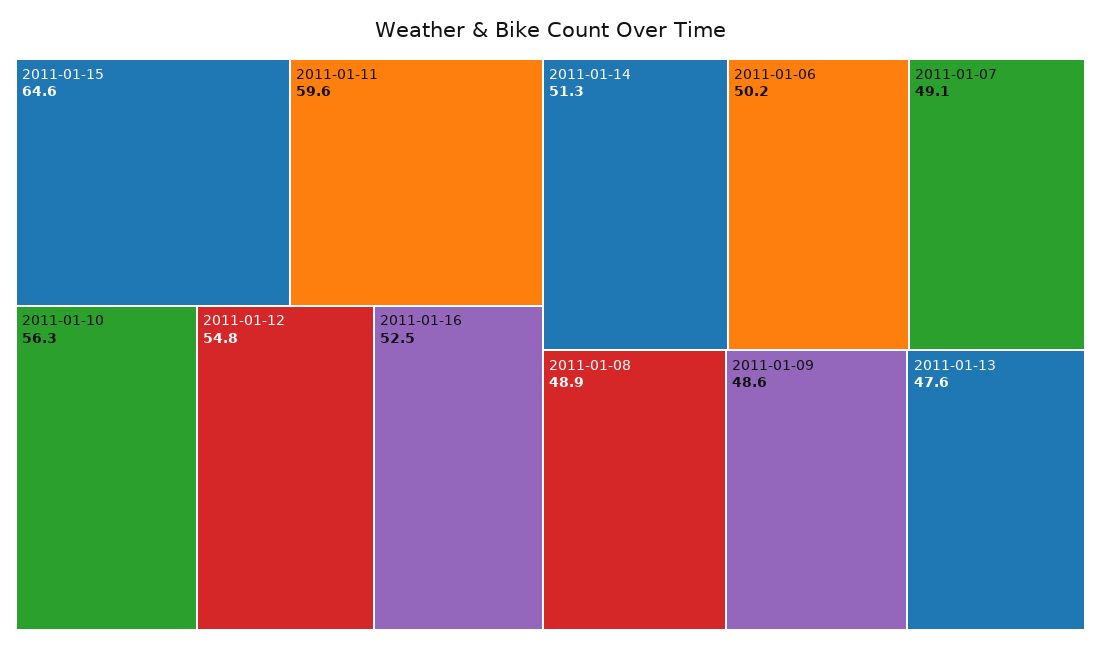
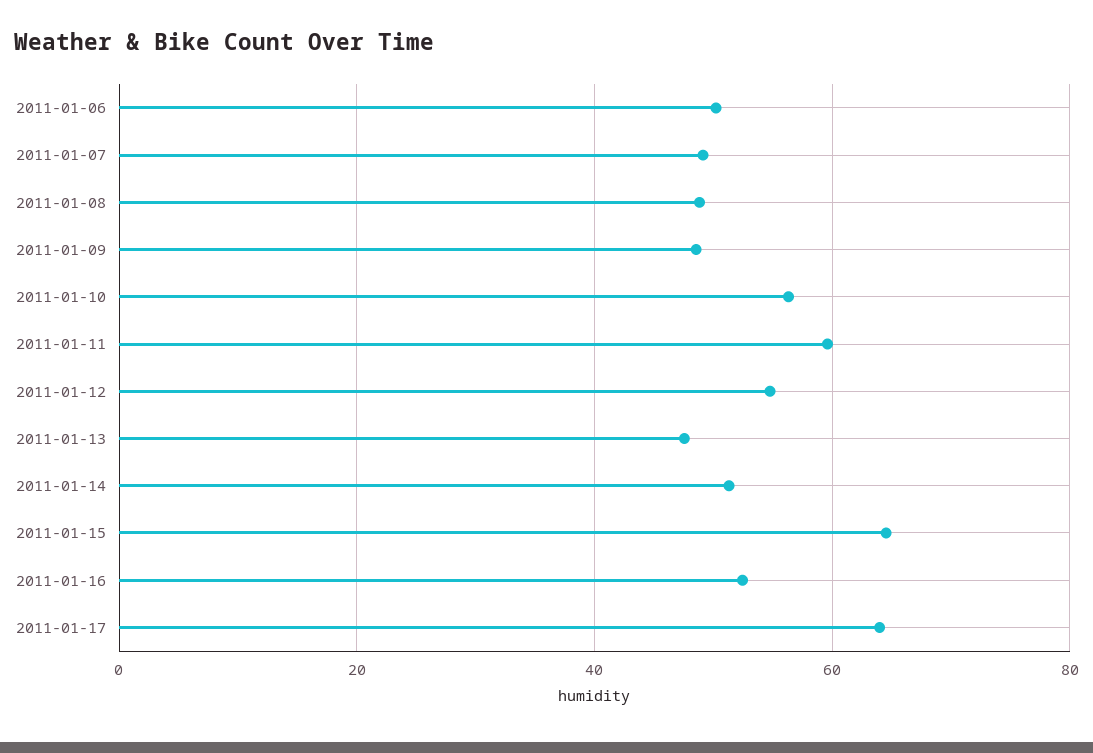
2011-01-17: none -> 64

